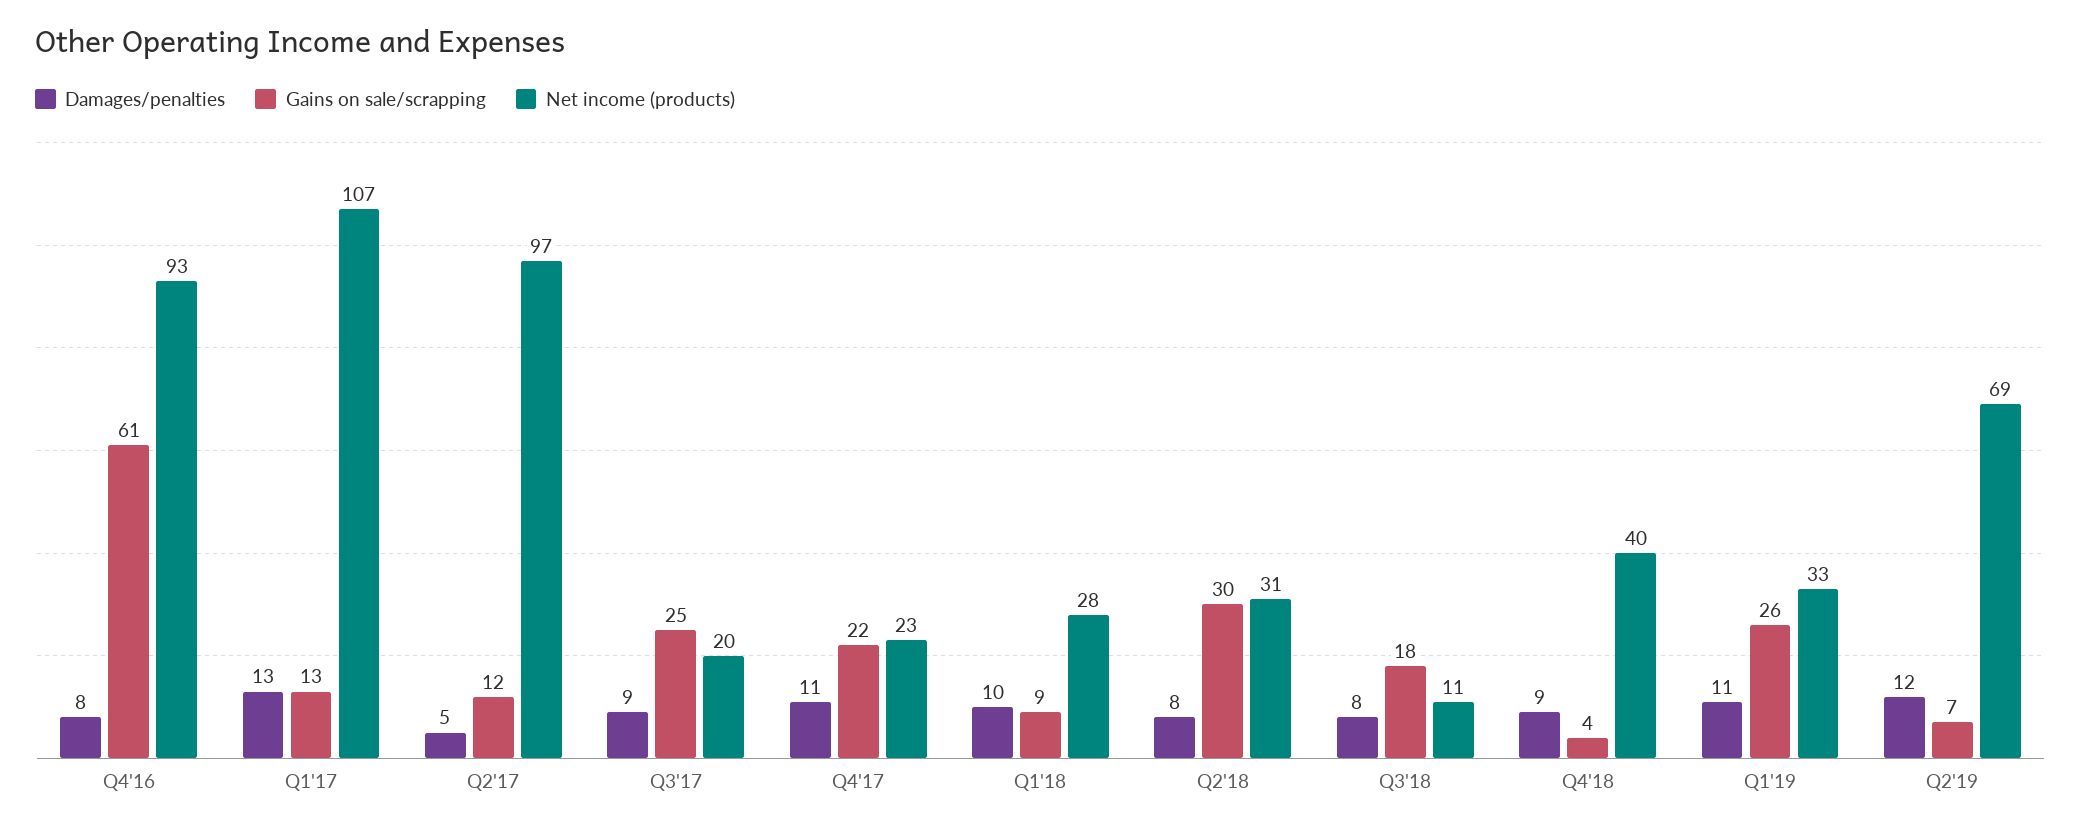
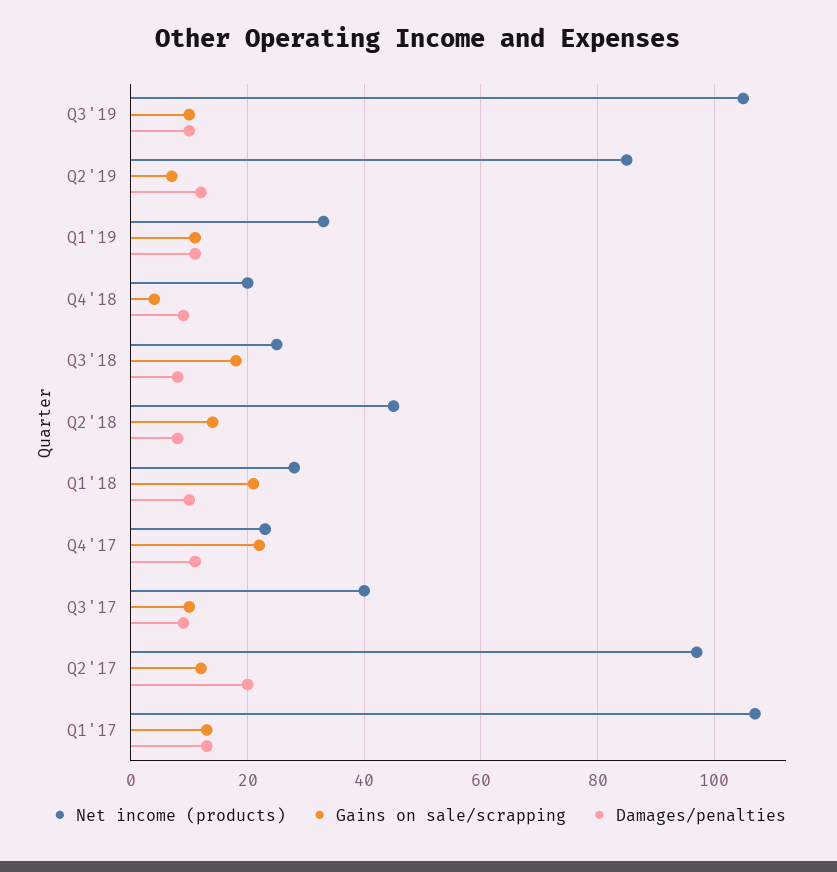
Damages/penalties, Q4'16: 8 -> none
Gains on sale/scrapping, Q4'16: 61 -> none
Net income (products), Q4'16: 93 -> none
Damages/penalties, Q2'17: 5 -> 20
Gains on sale/scrapping, Q3'17: 25 -> 10
Net income (products), Q3'17: 20 -> 40
Gains on sale/scrapping, Q1'18: 9 -> 20
Gains on sale/scrapping, Q2'18: 30 -> 15
Net income (products), Q2'18: 31 -> 45
Net income (products), Q3'18: 11 -> 25
Net income (products), Q4'18: 40 -> 20
Gains on sale/scrapping, Q1'19: 26 -> 10
Net income (products), Q2'19: 69 -> 85
Net income (products), Q3'19: none -> 105
Gains on sale/scrapping, Q3'19: none -> 10
Damages/penalties, Q3'19: none -> 10

